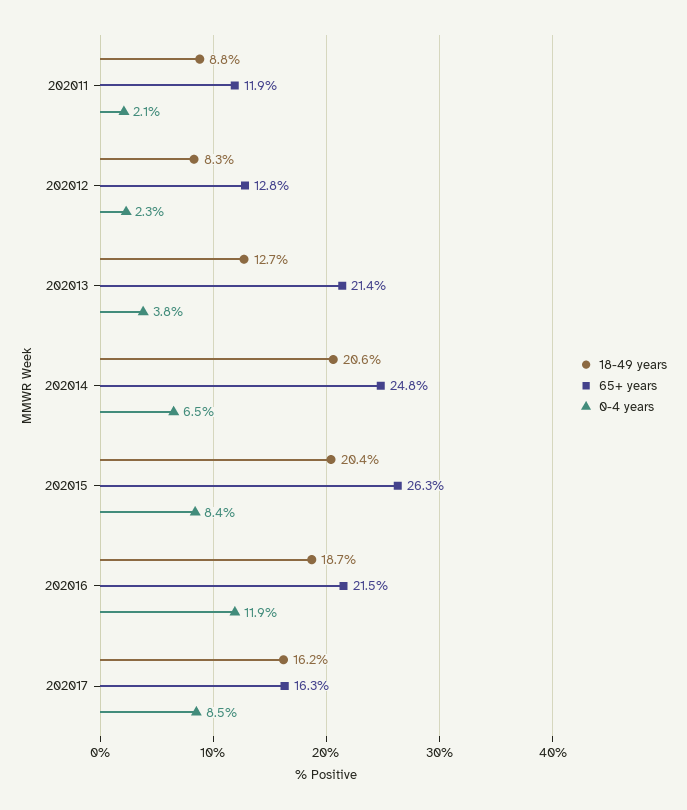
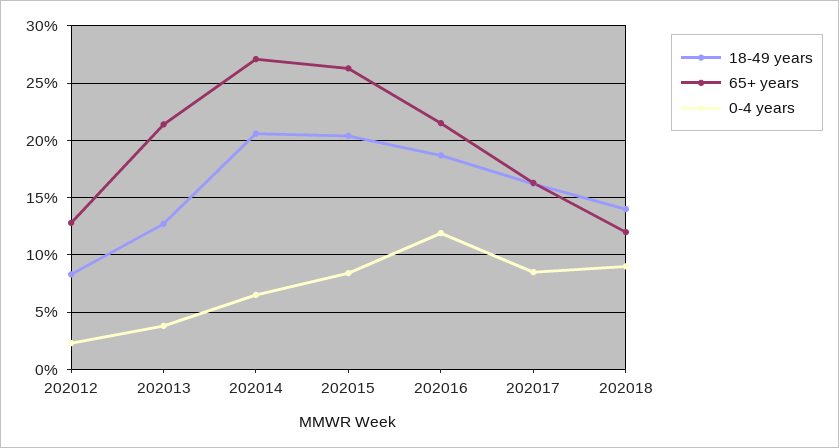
18-49 years, 202011: 8.8 -> none
65+ years, 202011: 11.9 -> none
0-4 years, 202011: 2.1 -> none
65+ years, 202014: 24.8 -> 27
18-49 years, 202018: none -> 14
65+ years, 202018: none -> 12
0-4 years, 202018: none -> 9

